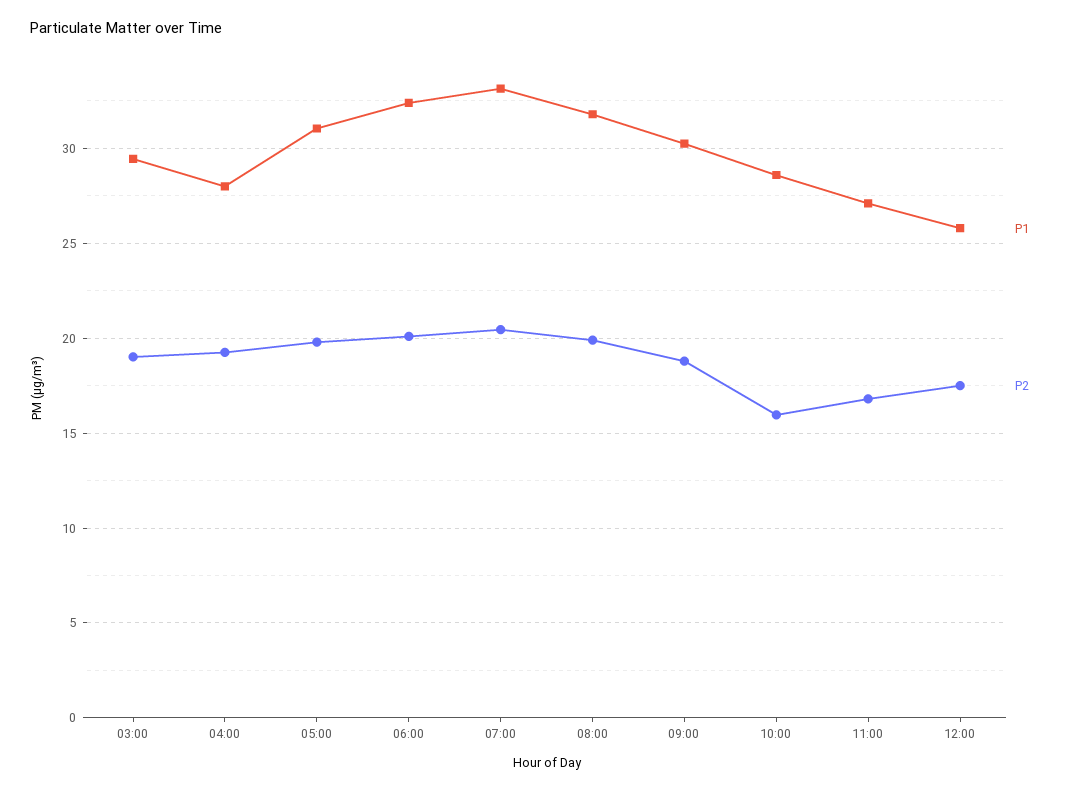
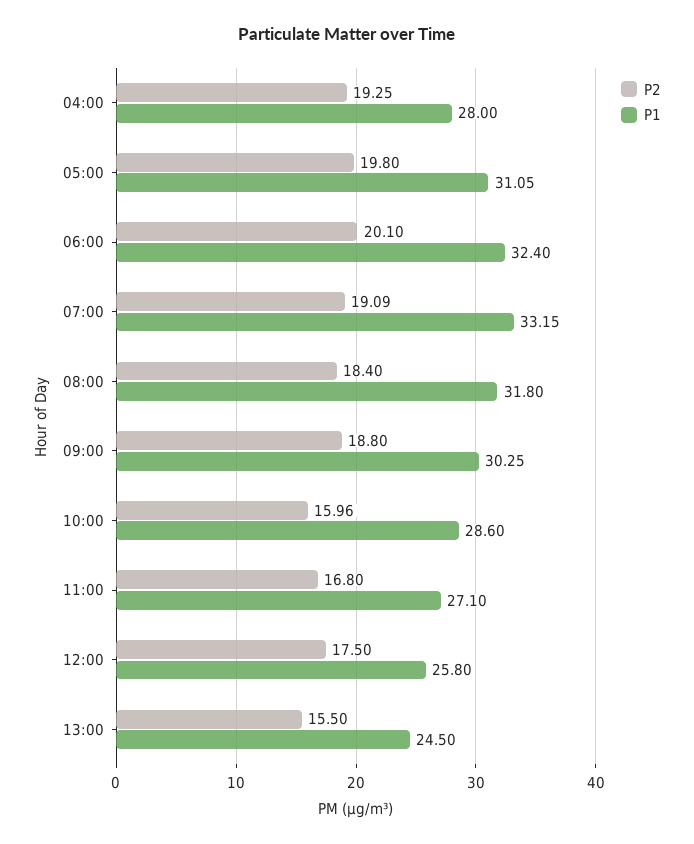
P1, 03:00: 29.5 -> none
P2, 03:00: 19 -> none
P2, 07:00: 20.5 -> 19.09
P2, 08:00: 20 -> 18.4
P2, 13:00: none -> 15.5
P1, 13:00: none -> 24.5

